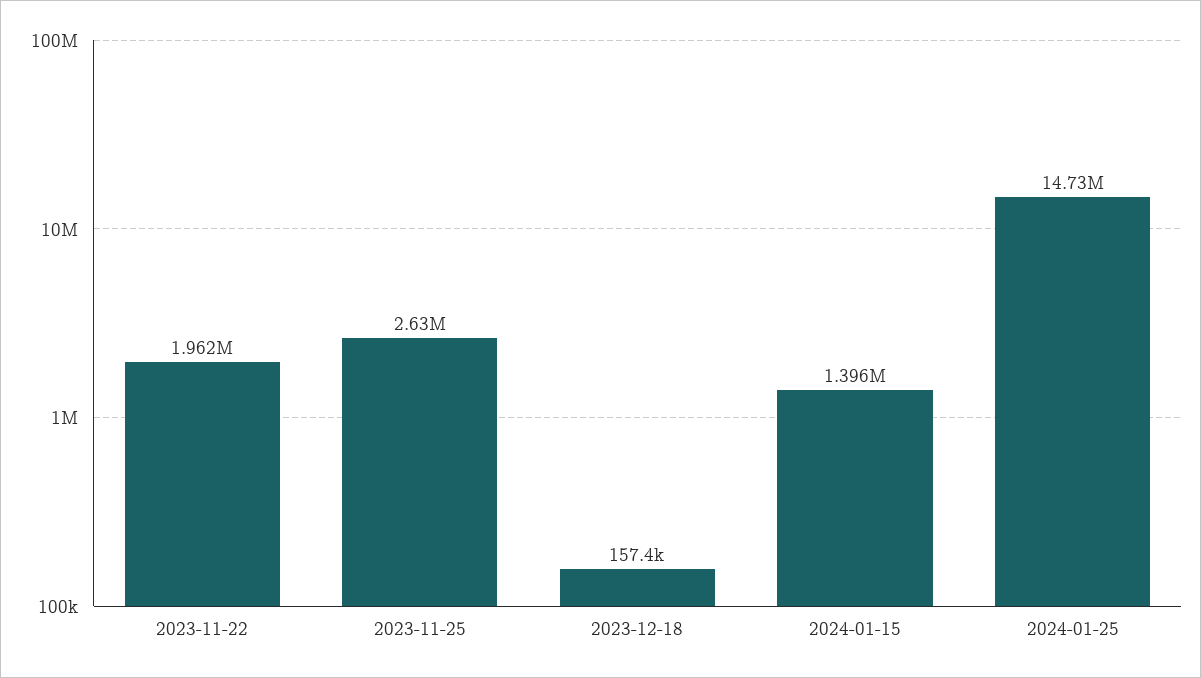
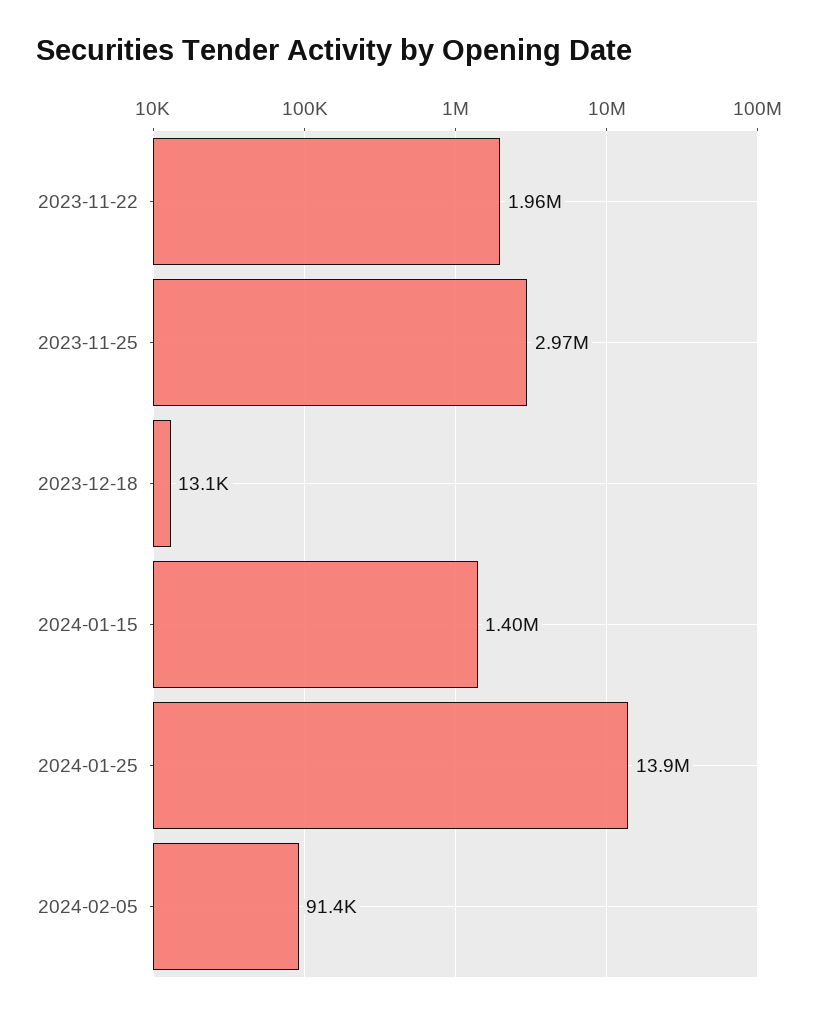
2023-11-25: 2630000 -> 2970000
2023-12-18: 157400 -> 13100
2024-01-25: 14730000 -> 13900000
2024-02-05: none -> 91400

